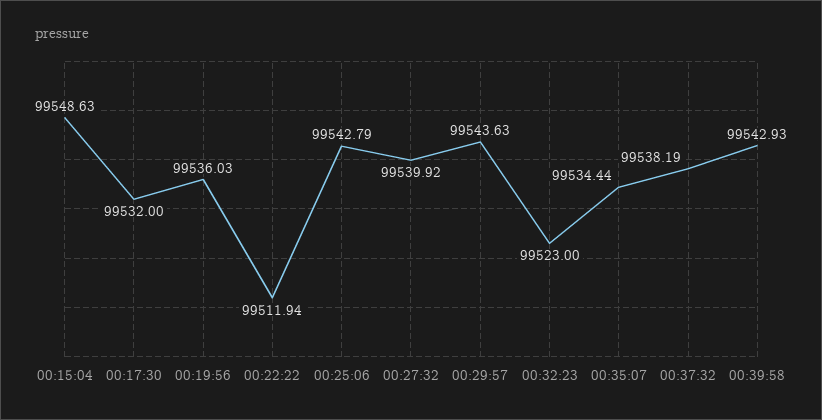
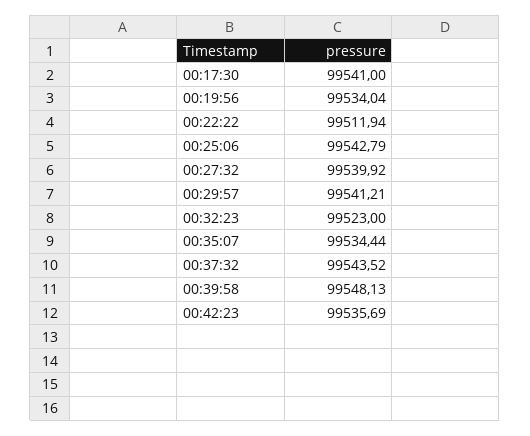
00:15:04: 99548.63 -> none
00:17:30: 99532 -> 99541
00:19:56: 99536.03 -> 99534.04
00:29:57: 99543.63 -> 99541.21
00:37:32: 99538.19 -> 99543.52
00:39:58: 99542.93 -> 99548.13
00:42:23: none -> 99535.69

